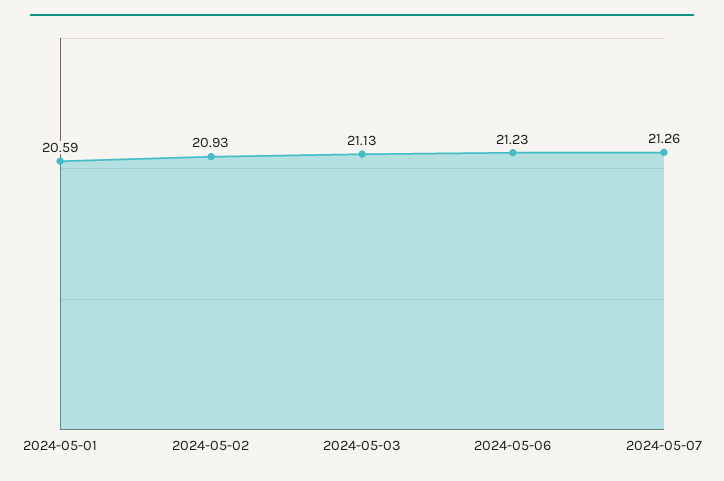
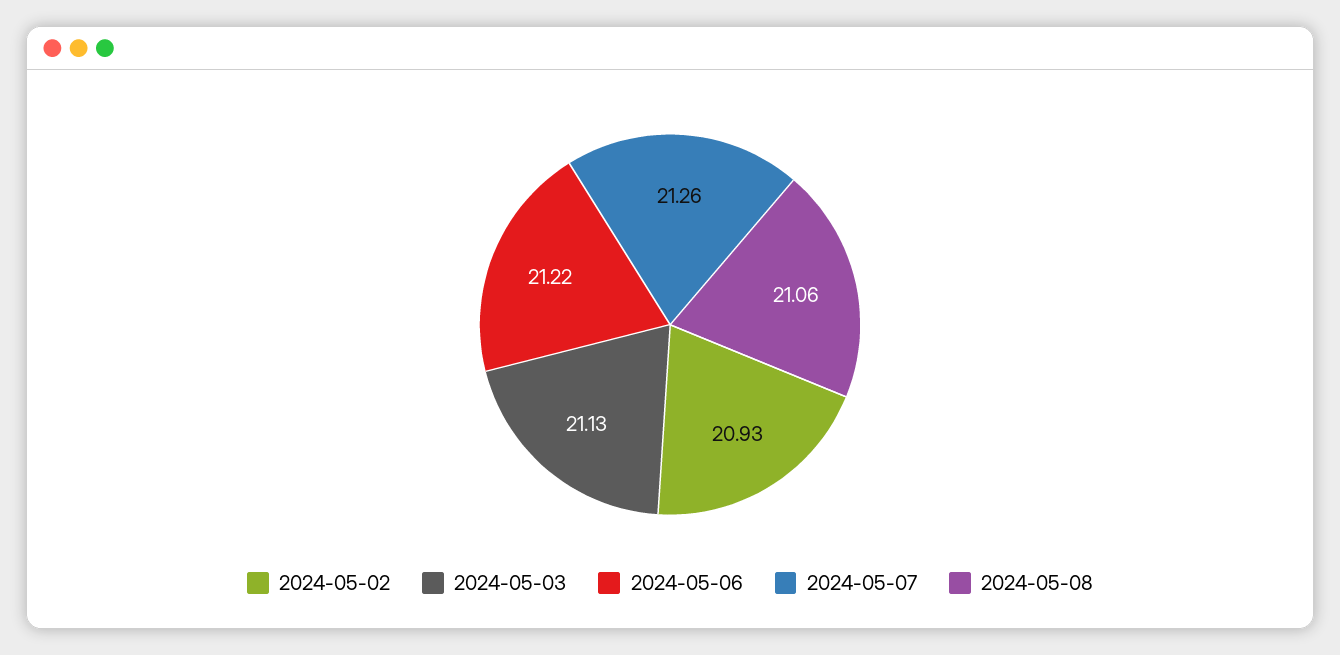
2024-05-01: 20.59 -> none
2024-05-06: 21.23 -> 21.22
2024-05-08: none -> 21.06

